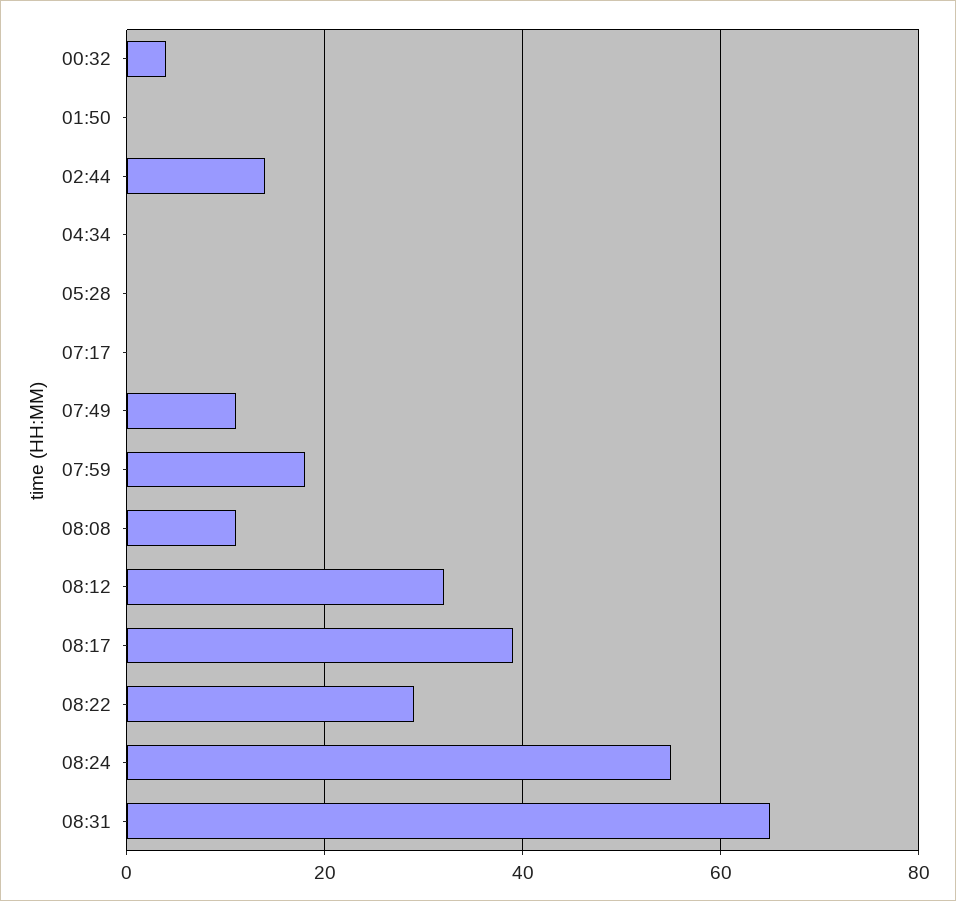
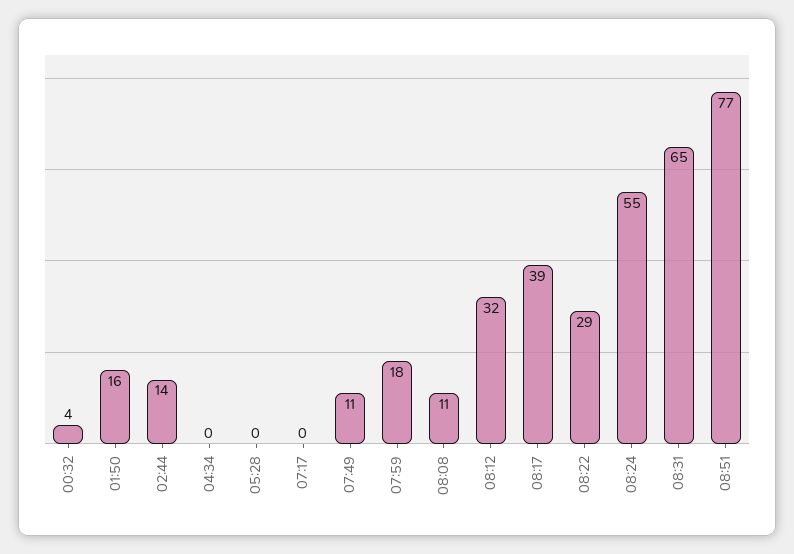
01:50: 0 -> 16
08:51: none -> 77

